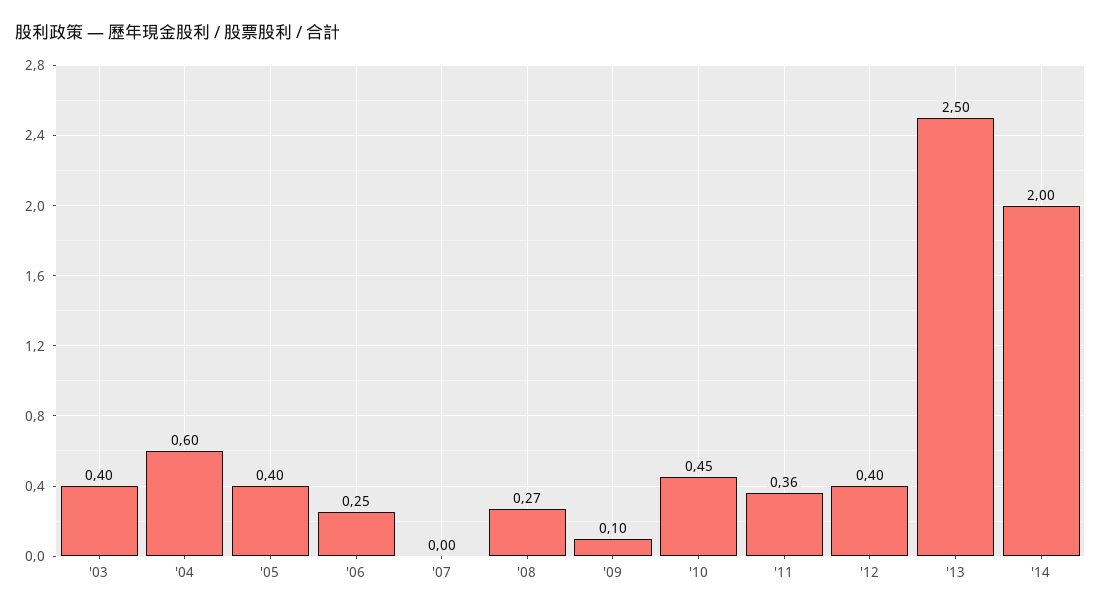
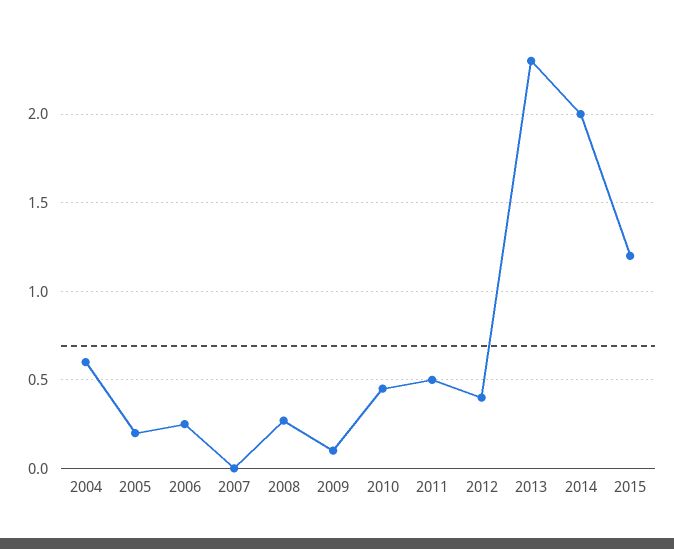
'03: 0.4 -> none
'05: 0.4 -> 0.2
'11: 0.36 -> 0.5
'13: 2.5 -> 2.3
2015: none -> 1.2

